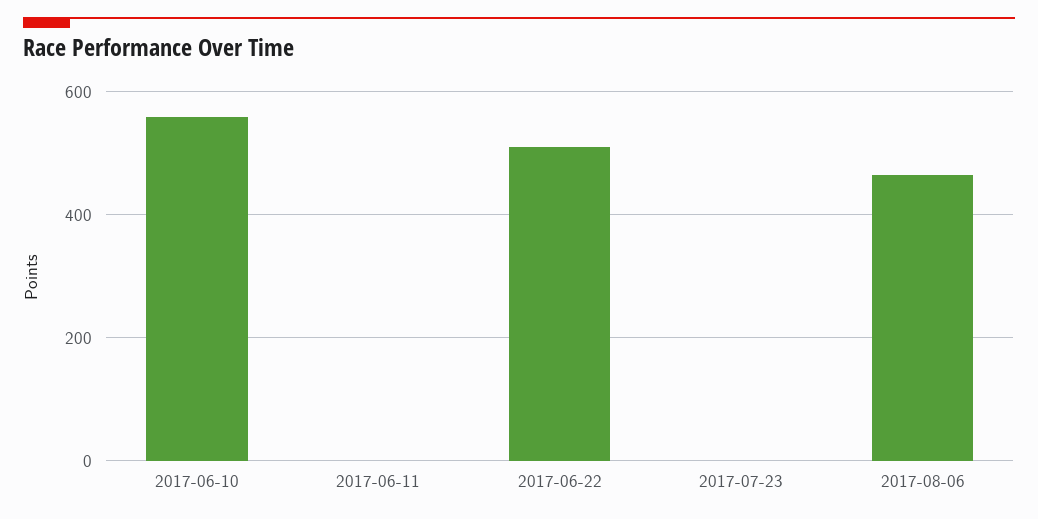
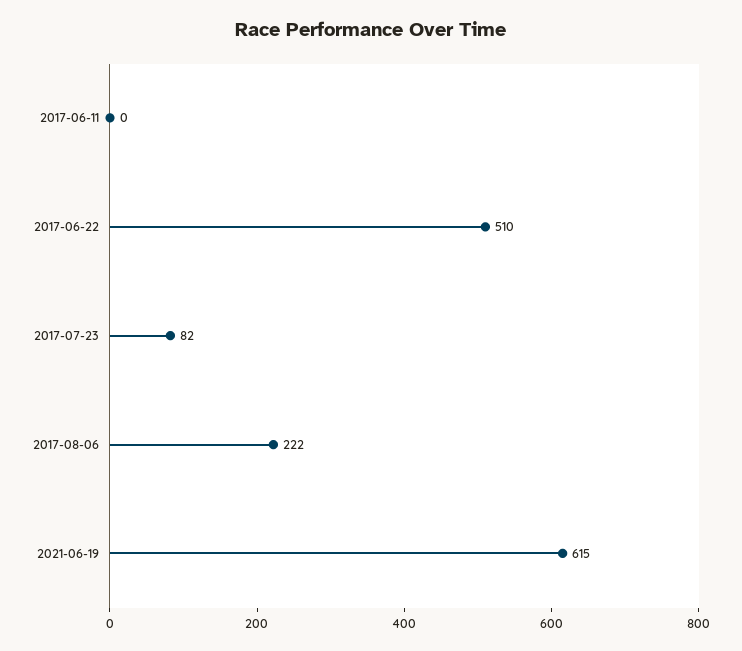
2017-06-10: 560 -> none
2017-07-23: 0 -> 82
2017-08-06: 460 -> 222
2021-06-19: none -> 615

